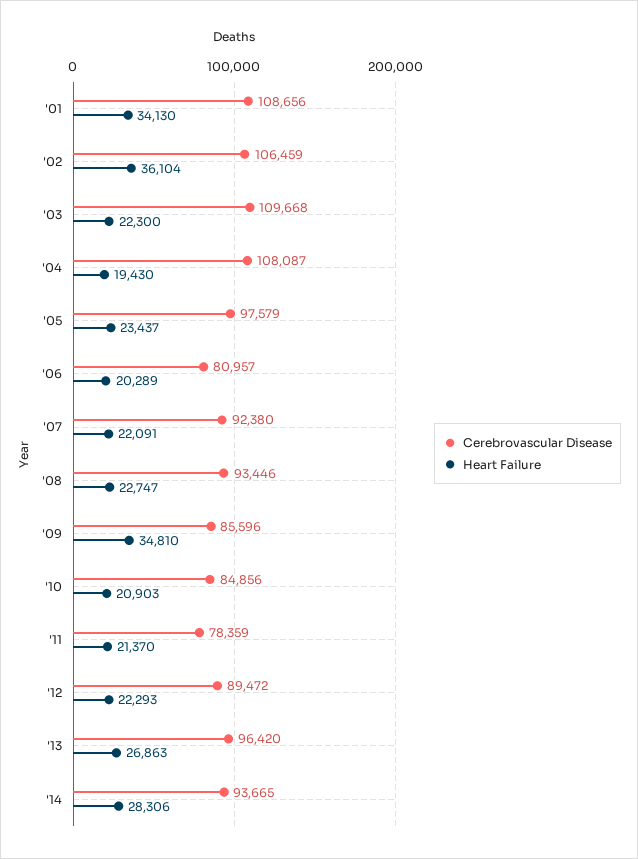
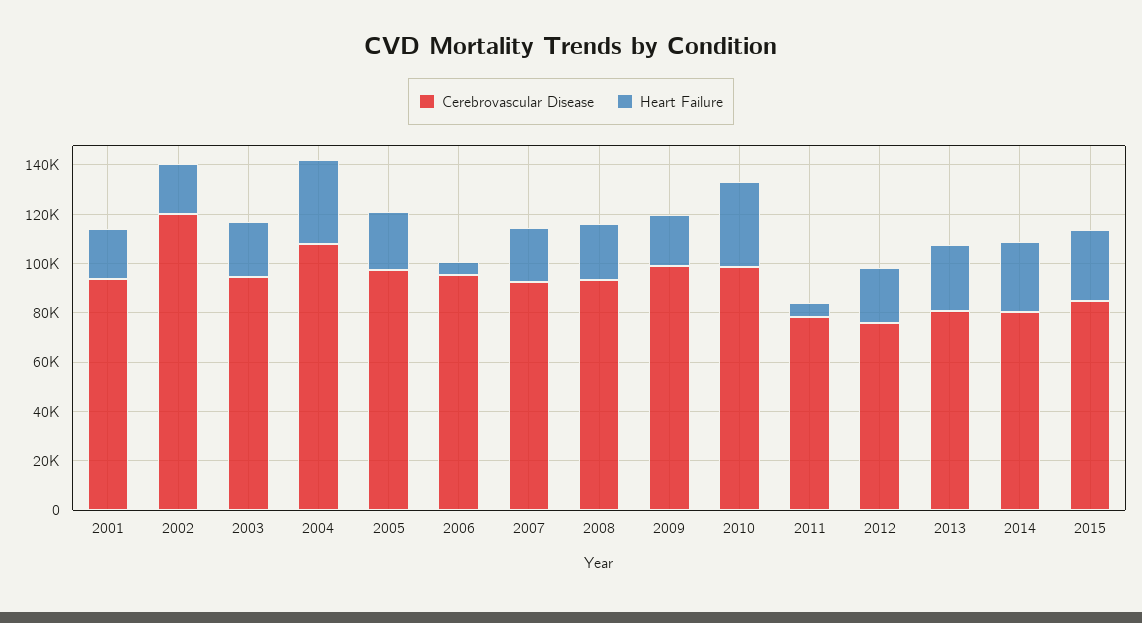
Cerebrovascular Disease, '01: 108656 -> 95000
Heart Failure, '01: 34130 -> 20000
Cerebrovascular Disease, '02: 106459 -> 120000
Heart Failure, '02: 36104 -> 20000
Cerebrovascular Disease, '03: 109668 -> 95000
Heart Failure, '04: 19430 -> 35000
Cerebrovascular Disease, '06: 80957 -> 95000
Heart Failure, '06: 20289 -> 5000
Cerebrovascular Disease, '09: 85596 -> 100000
Heart Failure, '09: 34810 -> 20000
Cerebrovascular Disease, '10: 84856 -> 100000
Heart Failure, '10: 20903 -> 35000
Heart Failure, '11: 21370 -> 5000
Cerebrovascular Disease, '12: 89472 -> 75000
Cerebrovascular Disease, '13: 96420 -> 80000
Cerebrovascular Disease, '14: 93665 -> 80000
Cerebrovascular Disease, 2015: none -> 85000
Heart Failure, 2015: none -> 30000

